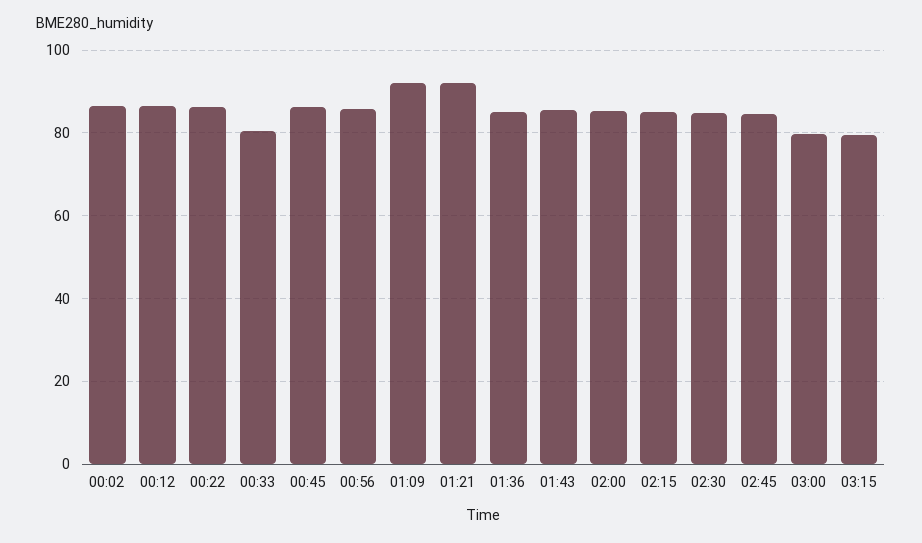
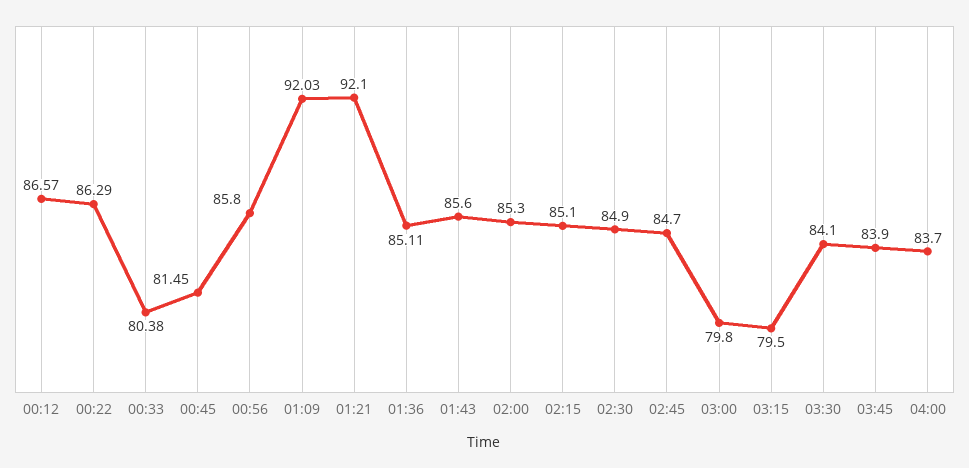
00:02: 86 -> none
00:45: 86 -> 81.45
03:30: none -> 84.1
03:45: none -> 83.9
04:00: none -> 83.7

